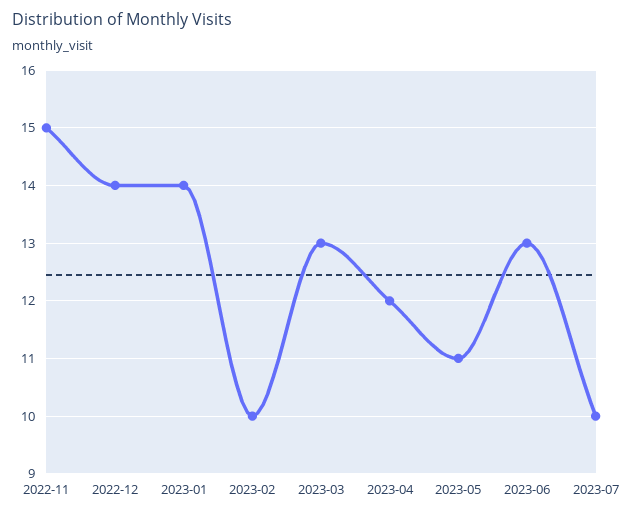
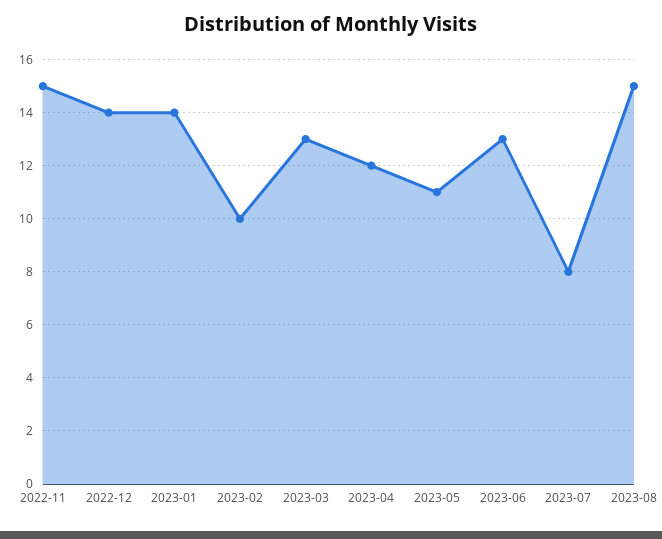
2023-07: 10 -> 8
2023-08: none -> 15

